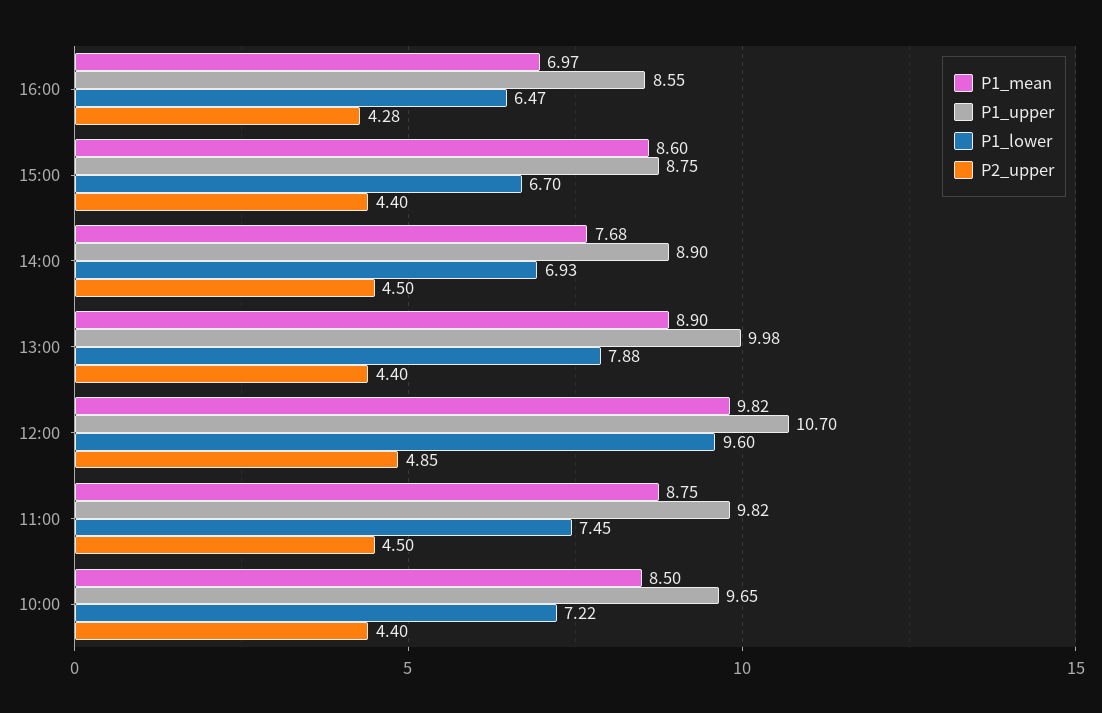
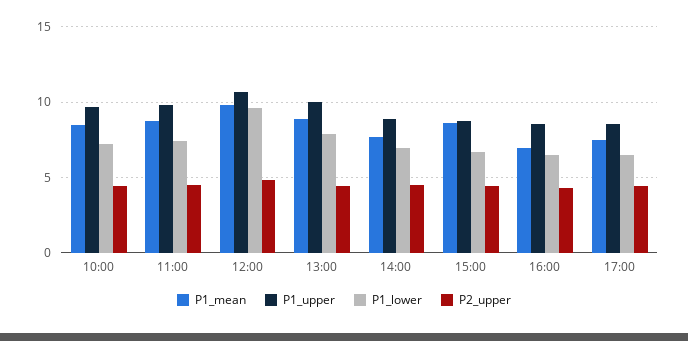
P1_mean, 17:00: none -> 7.5
P1_upper, 17:00: none -> 8.5
P1_lower, 17:00: none -> 6.5
P2_upper, 17:00: none -> 4.5

